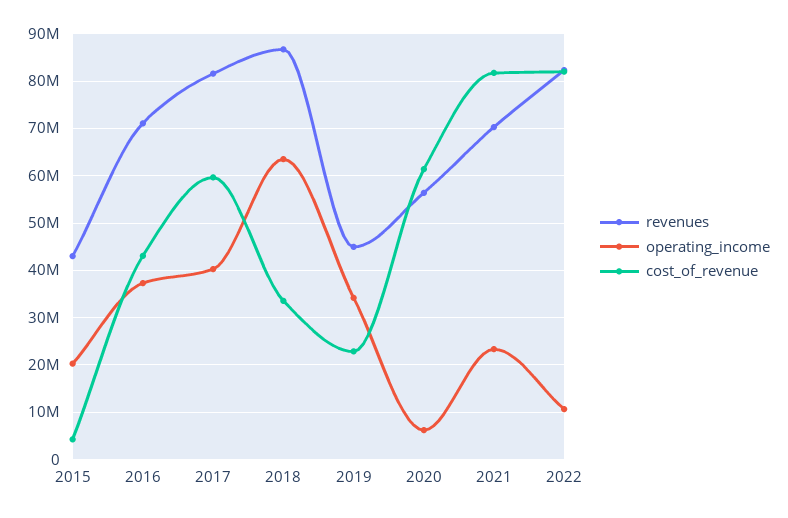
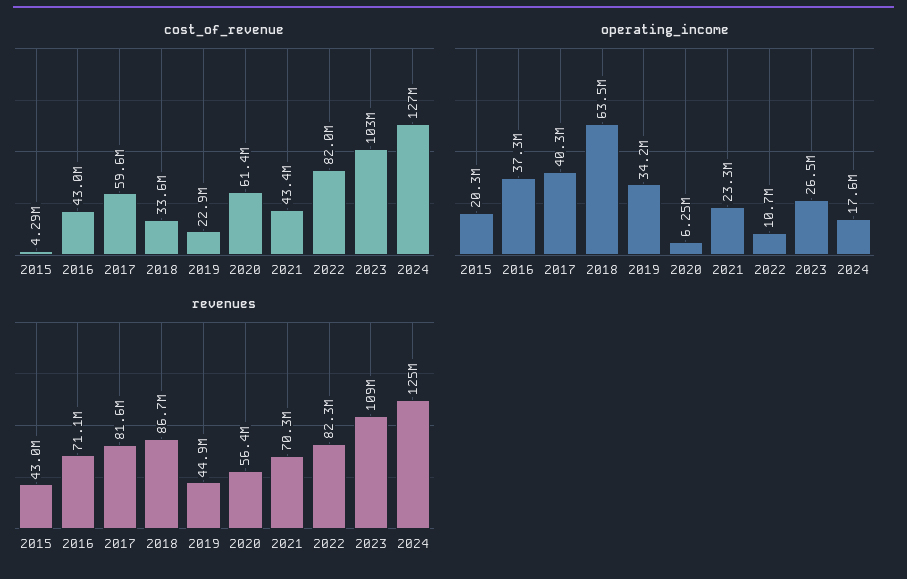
cost_of_revenue, 2021: 82000000 -> 43400000
cost_of_revenue, 2023: none -> 103000000
cost_of_revenue, 2024: none -> 127000000
operating_income, 2023: none -> 26500000
operating_income, 2024: none -> 17600000
revenues, 2023: none -> 109000000
revenues, 2024: none -> 125000000

